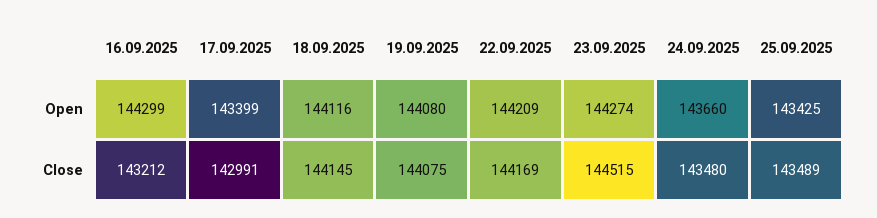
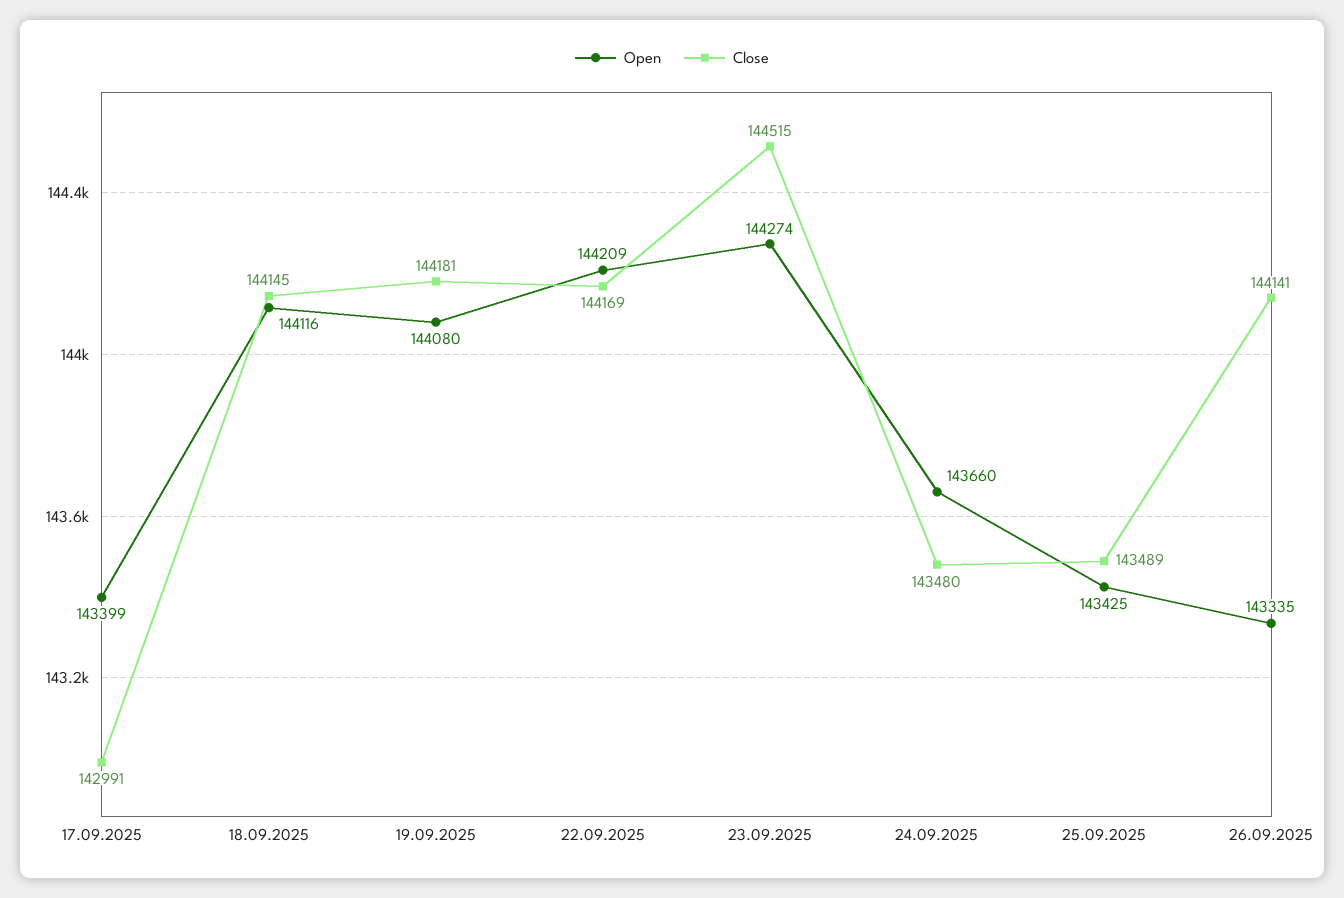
Open, 16.09.2025: 144299 -> none
Close, 16.09.2025: 143212 -> none
Close, 19.09.2025: 144075 -> 144181
Open, 26.09.2025: none -> 143335
Close, 26.09.2025: none -> 144141

